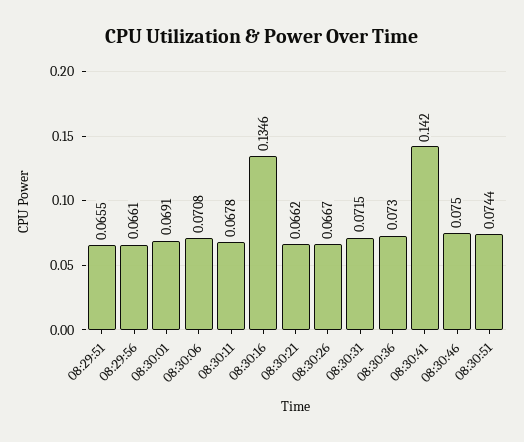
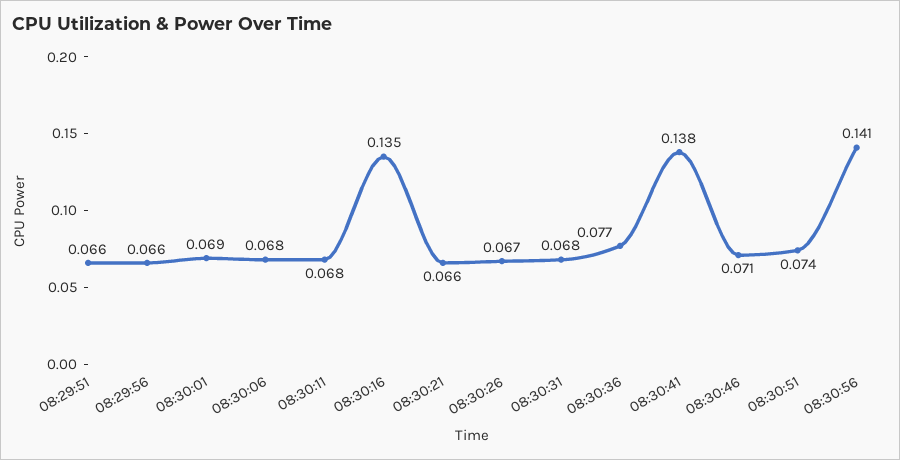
08:30:06: 0.0708 -> 0.068
08:30:31: 0.0715 -> 0.068
08:30:36: 0.073 -> 0.077
08:30:41: 0.142 -> 0.138
08:30:46: 0.075 -> 0.071
08:30:56: none -> 0.141

